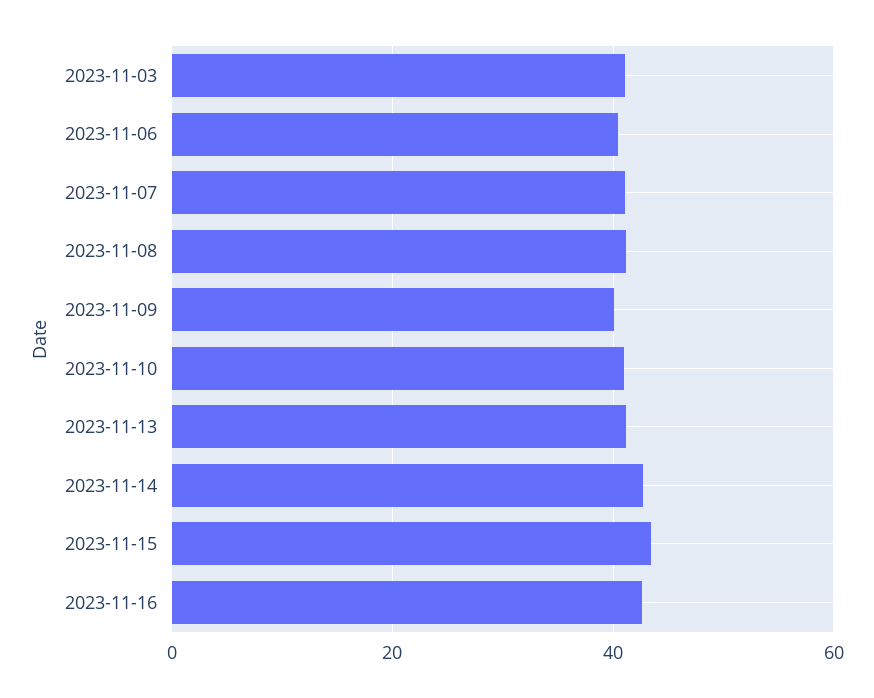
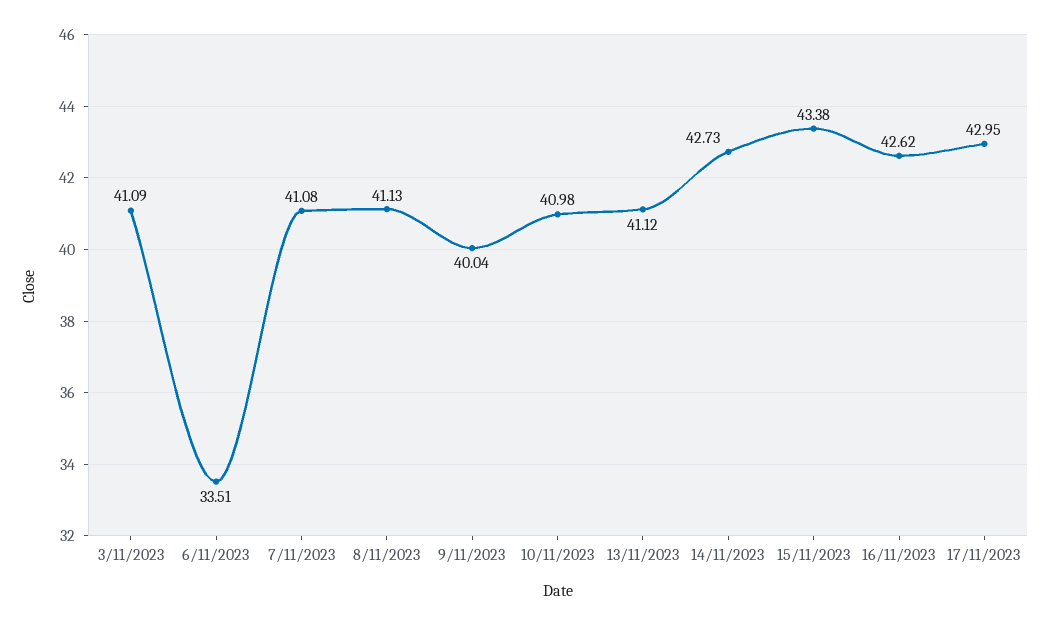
2023-11-06: 40 -> 33.51
17/11/2023: none -> 42.95

